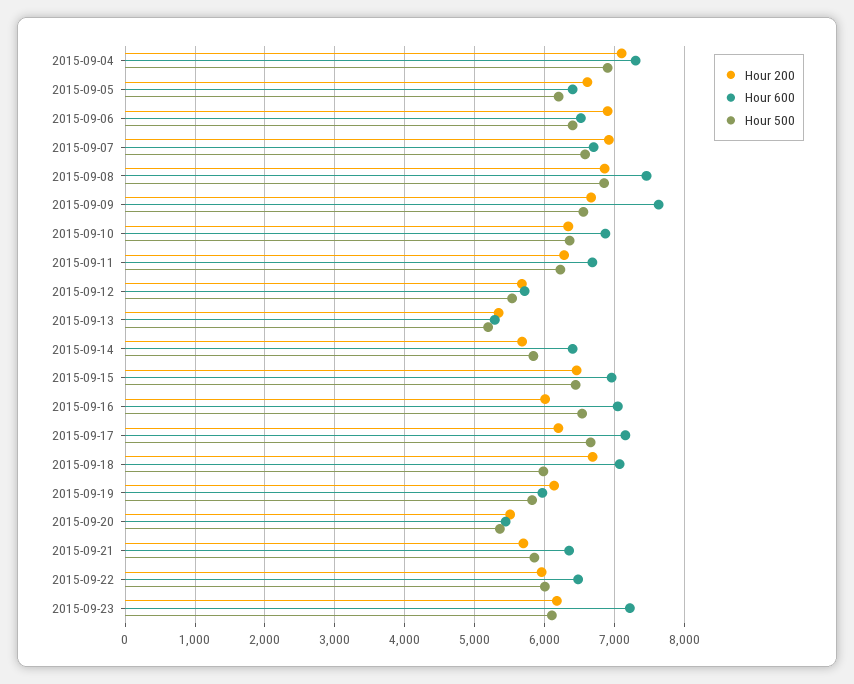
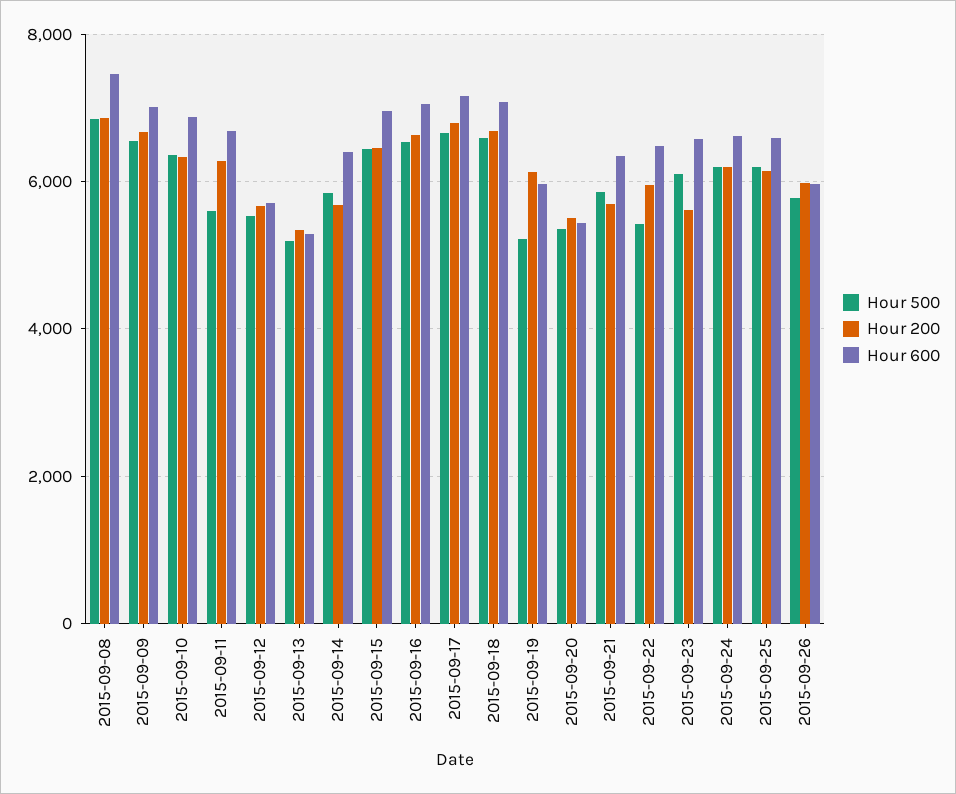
Hour 200, 2015-09-04: 7100 -> none
Hour 600, 2015-09-04: 7300 -> none
Hour 500, 2015-09-04: 6900 -> none
Hour 200, 2015-09-05: 6600 -> none
Hour 600, 2015-09-05: 6400 -> none
Hour 500, 2015-09-05: 6200 -> none
Hour 200, 2015-09-06: 6900 -> none
Hour 600, 2015-09-06: 6500 -> none
Hour 500, 2015-09-06: 6400 -> none
Hour 200, 2015-09-07: 6900 -> none
Hour 600, 2015-09-07: 6700 -> none
Hour 500, 2015-09-07: 6600 -> none
Hour 600, 2015-09-09: 7600 -> 7000
Hour 500, 2015-09-11: 6200 -> 5600
Hour 200, 2015-09-16: 6000 -> 6600
Hour 200, 2015-09-17: 6200 -> 6800
Hour 500, 2015-09-18: 6000 -> 6600
Hour 500, 2015-09-19: 5800 -> 5200
Hour 500, 2015-09-22: 6000 -> 5400
Hour 200, 2015-09-23: 6200 -> 5600
Hour 600, 2015-09-23: 7200 -> 6600
Hour 500, 2015-09-24: none -> 6200
Hour 200, 2015-09-24: none -> 6200
Hour 600, 2015-09-24: none -> 6600
Hour 500, 2015-09-25: none -> 6200
Hour 200, 2015-09-25: none -> 6200
Hour 600, 2015-09-25: none -> 6600
Hour 500, 2015-09-26: none -> 5800
Hour 200, 2015-09-26: none -> 6000
Hour 600, 2015-09-26: none -> 6000

